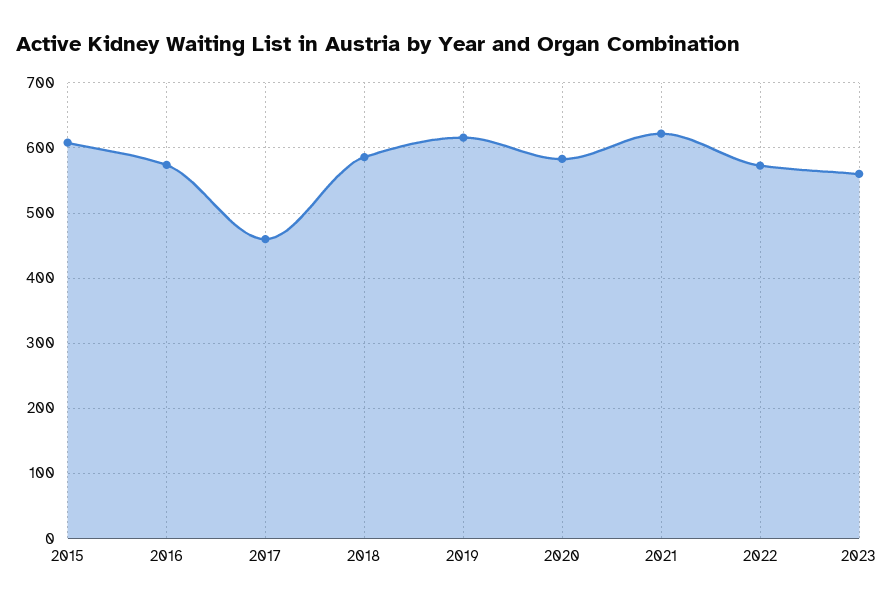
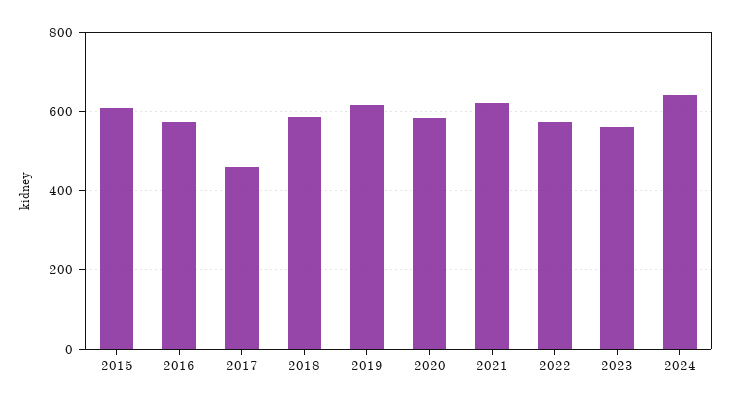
2024: none -> 640

